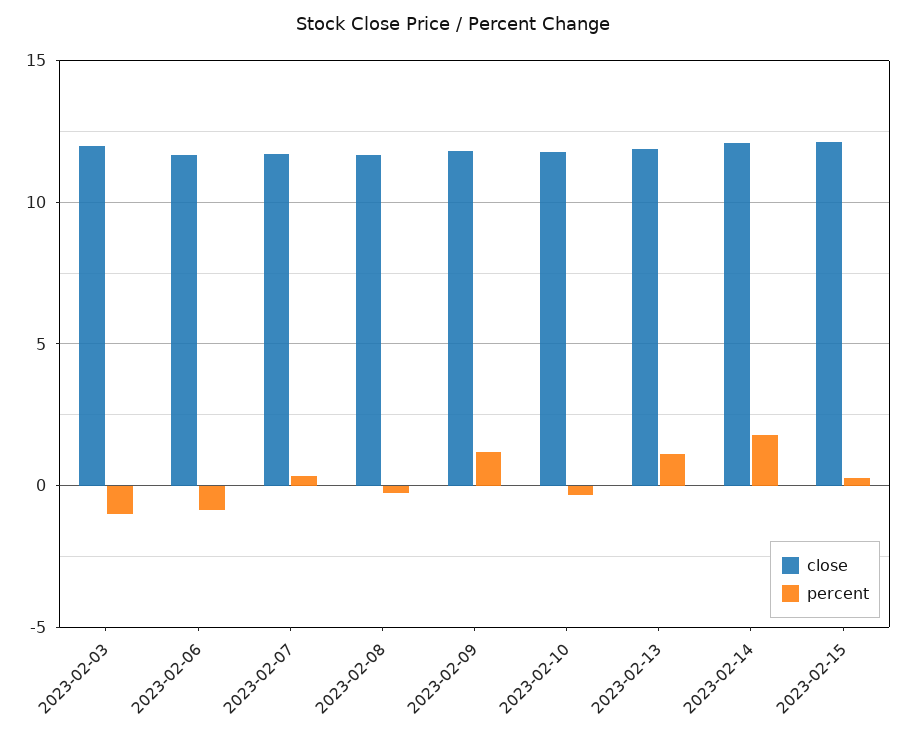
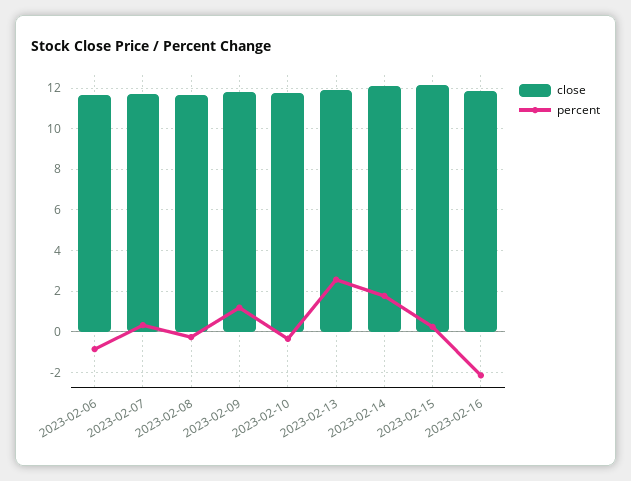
close, 2023-02-03: 12 -> none
percent, 2023-02-03: -1 -> none
percent, 2023-02-13: 1 -> 2.5
close, 2023-02-16: none -> 12
percent, 2023-02-16: none -> -2

